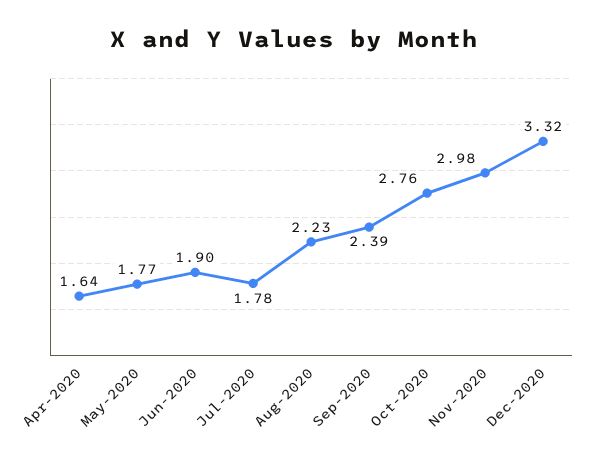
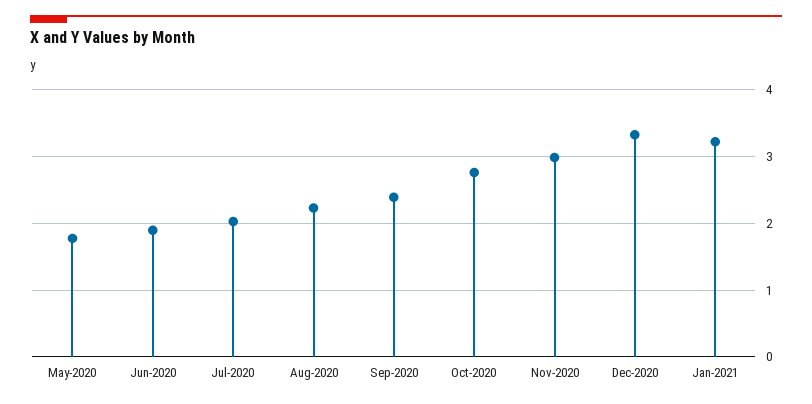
Apr-2020: 1.64 -> none
Jul-2020: 1.78 -> 2
Jan-2021: none -> 3.2

